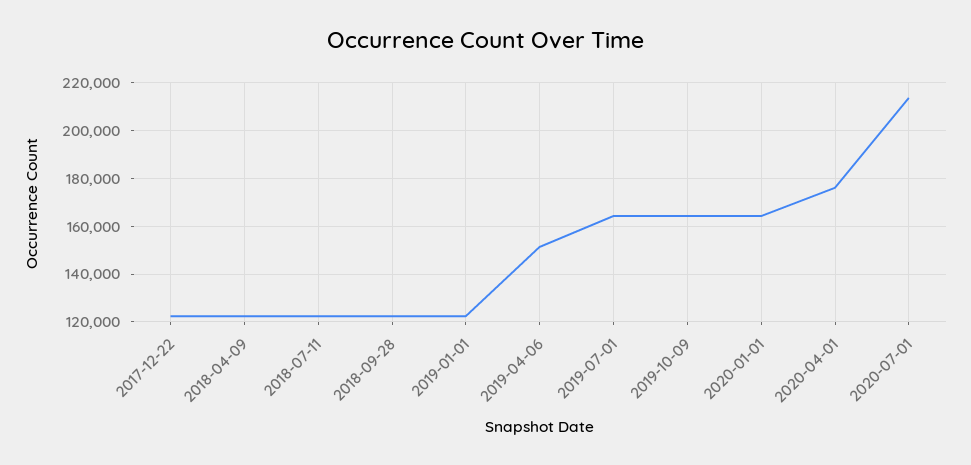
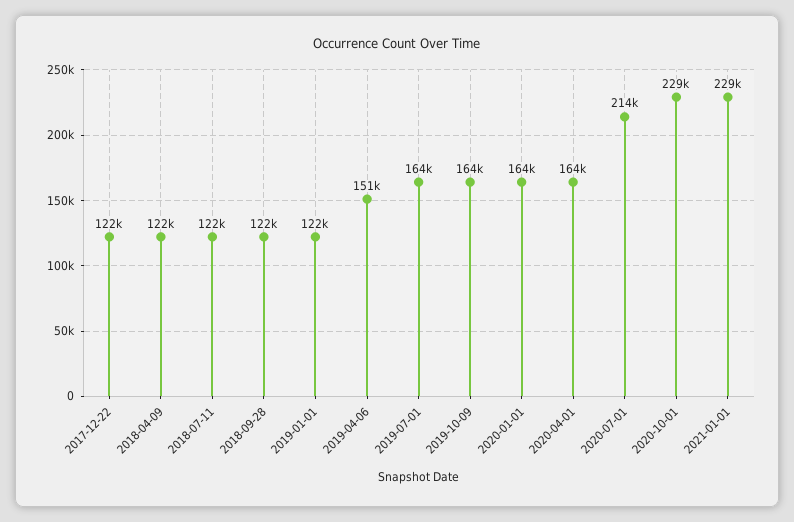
2020-04-01: 175000 -> 164000
2020-10-01: none -> 229000
2021-01-01: none -> 229000

